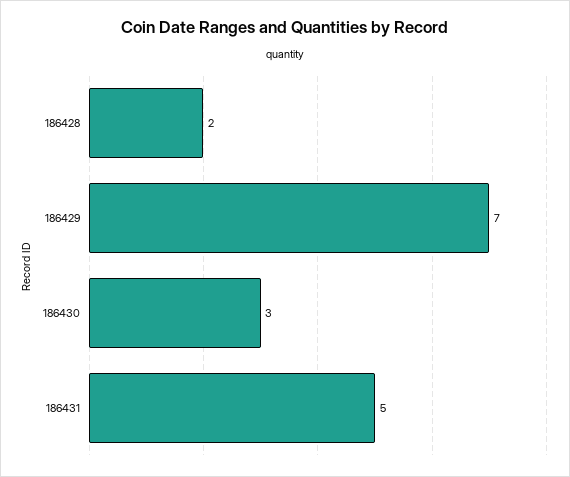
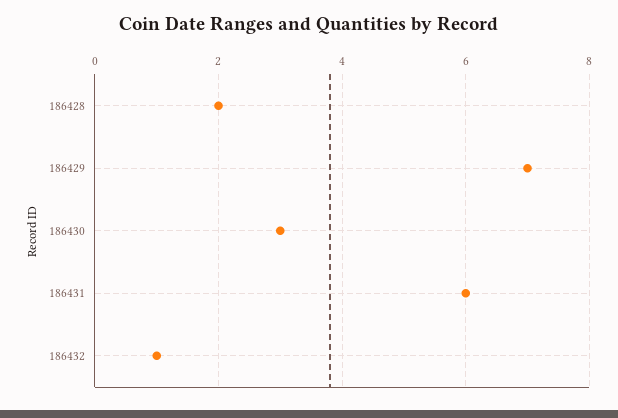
186431: 5 -> 6
186432: none -> 1

